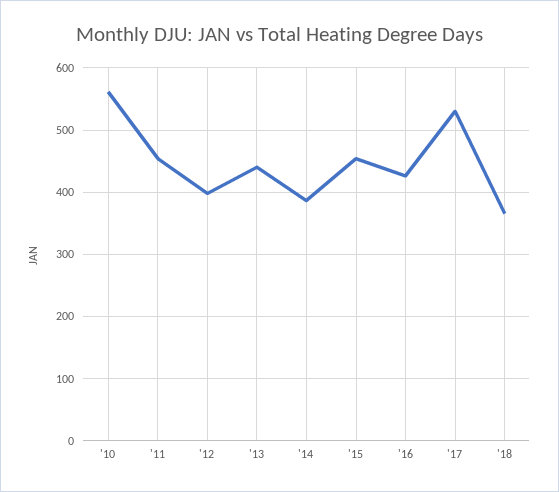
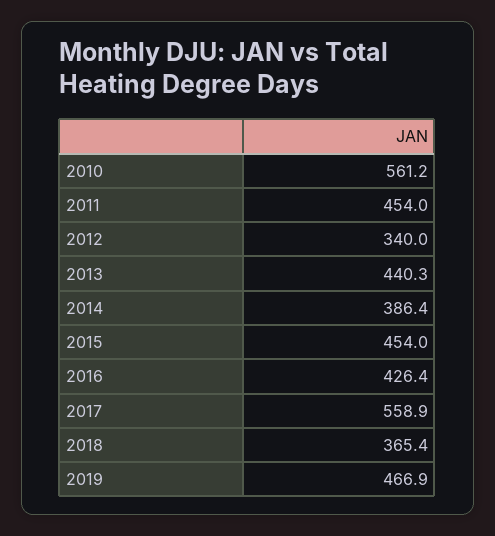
'12: 400 -> 340
'17: 530 -> 558.9
2019: none -> 466.9

